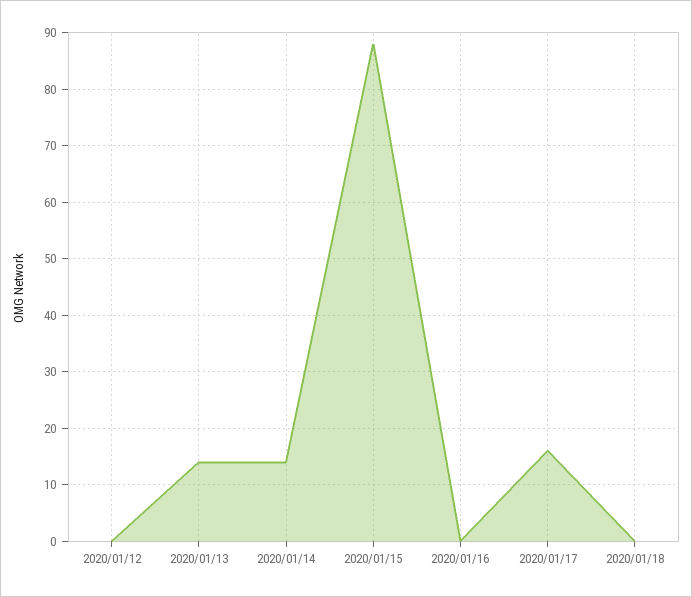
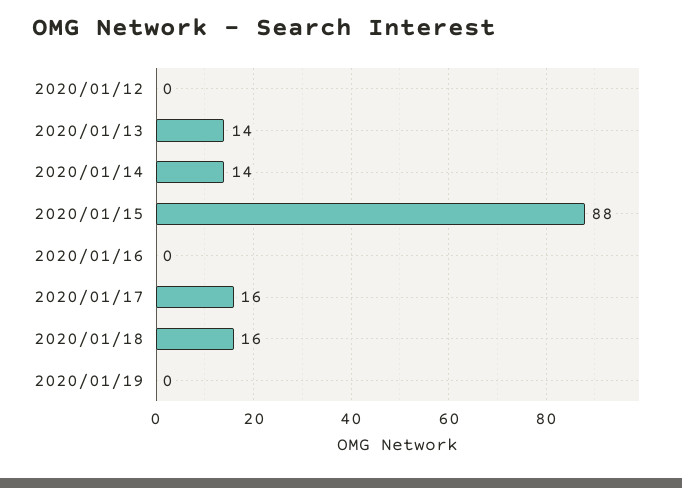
2020/01/18: 0 -> 16
2020/01/19: none -> 0

